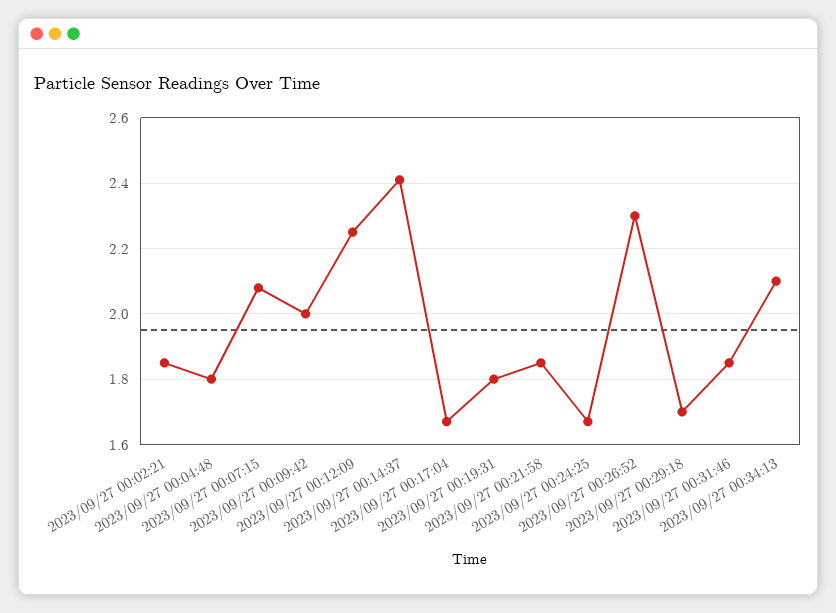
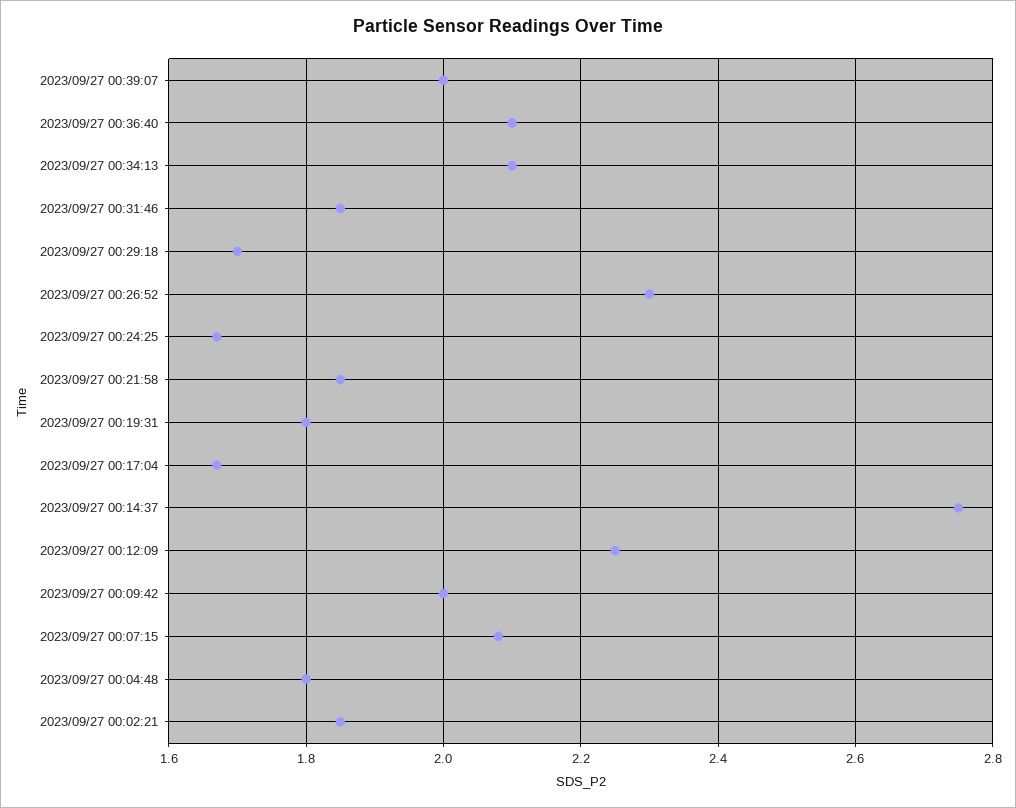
2023/09/27 00:14:37: 2.4 -> 2.75
2023/09/27 00:39:07: none -> 2
2023/09/27 00:36:40: none -> 2.1

